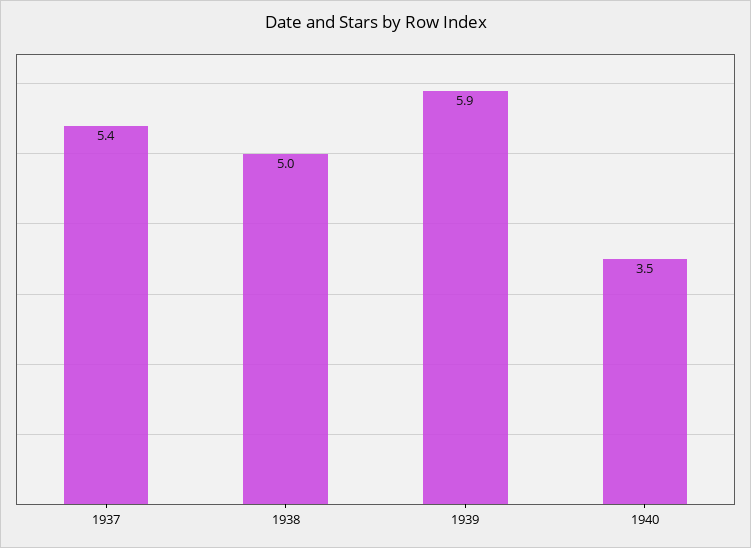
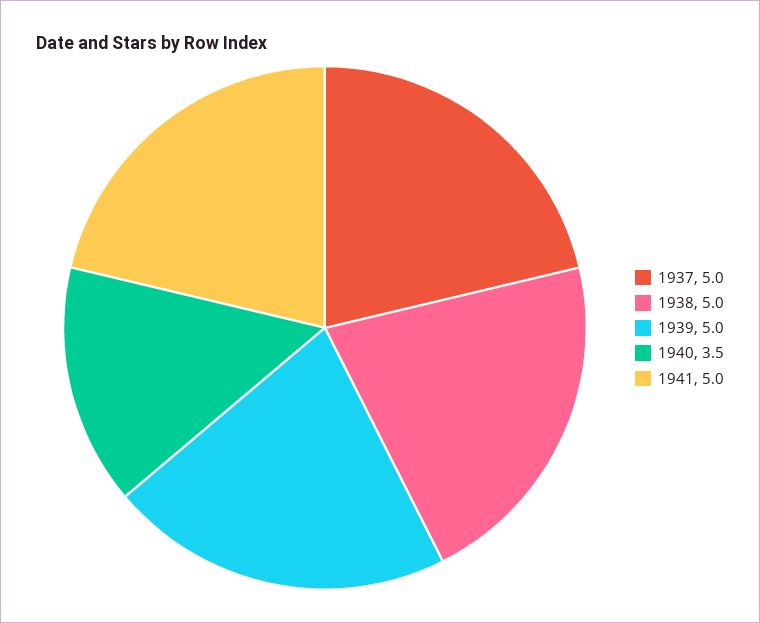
1937: 5.4 -> 5
1939: 5.9 -> 5
1941: none -> 5

